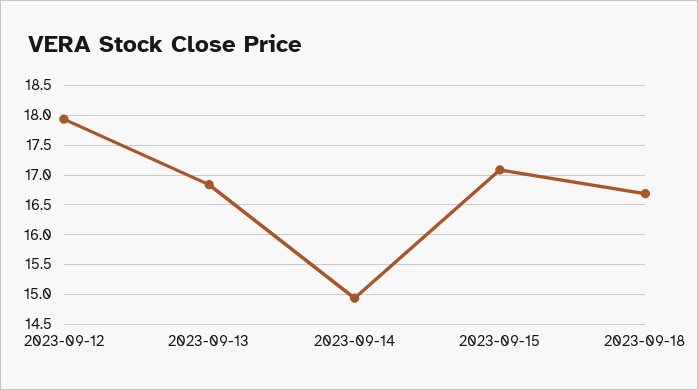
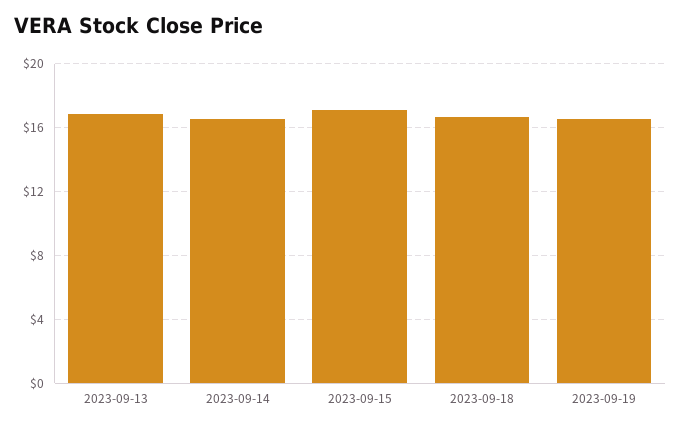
2023-09-12: 18 -> none
2023-09-14: 15 -> 16.5
2023-09-19: none -> 16.5

